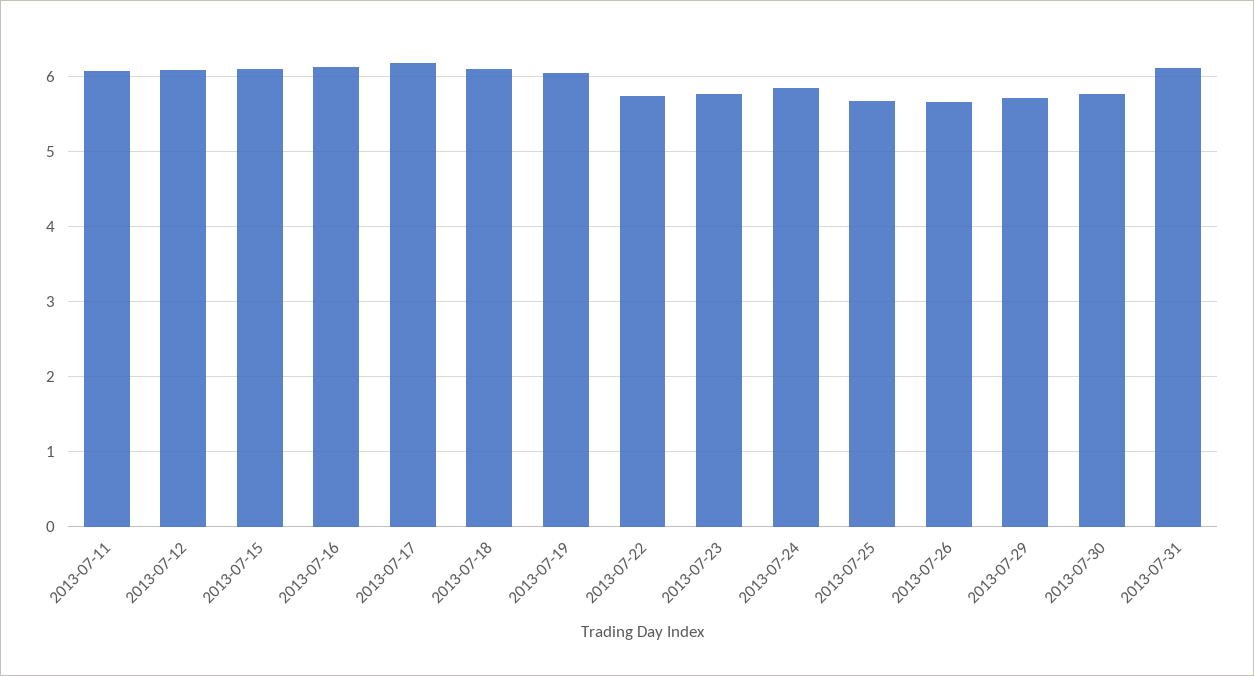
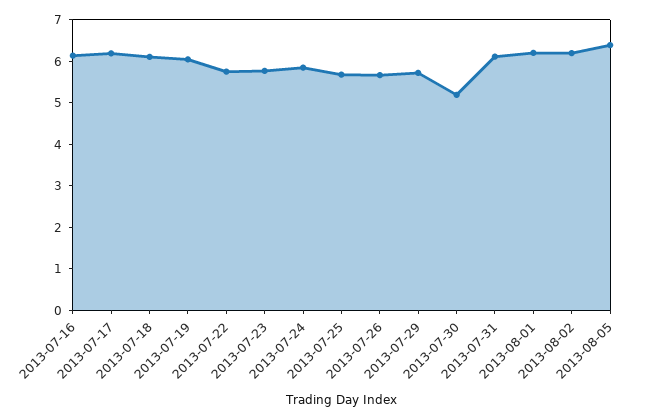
2013-07-11: 6.1 -> none
2013-07-12: 6.1 -> none
2013-07-15: 6.1 -> none
2013-07-30: 5.8 -> 5.2
2013-08-01: none -> 6.2
2013-08-02: none -> 6.2
2013-08-05: none -> 6.4

